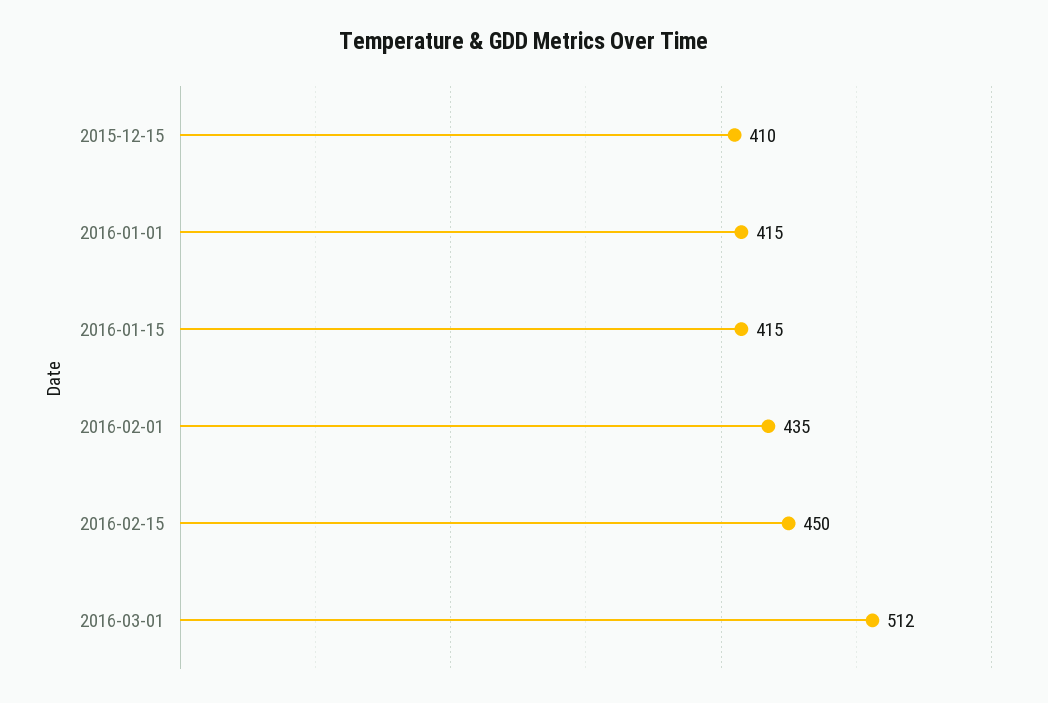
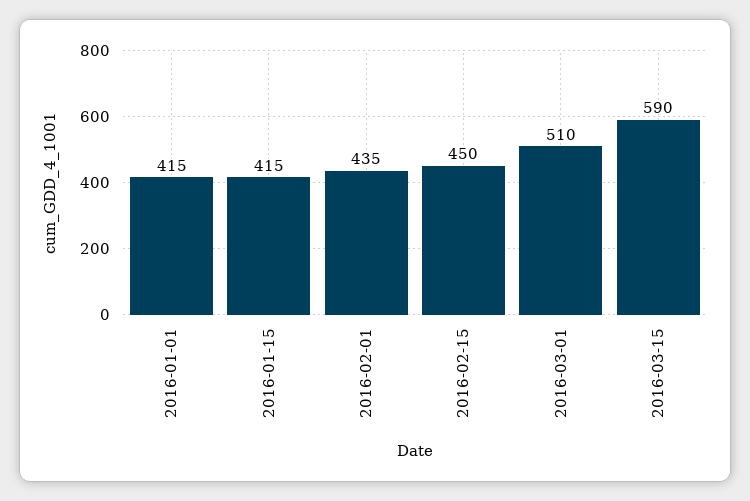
2015-12-15: 410 -> none
2016-03-01: 512 -> 510
2016-03-15: none -> 590

